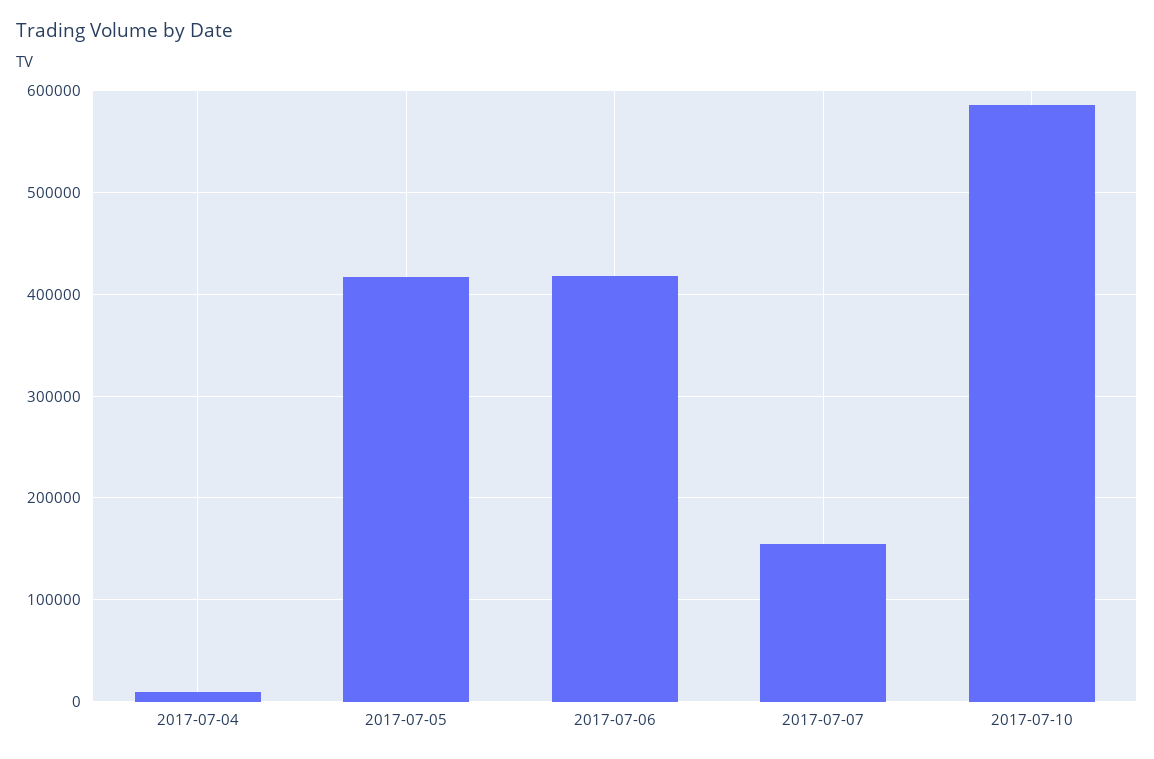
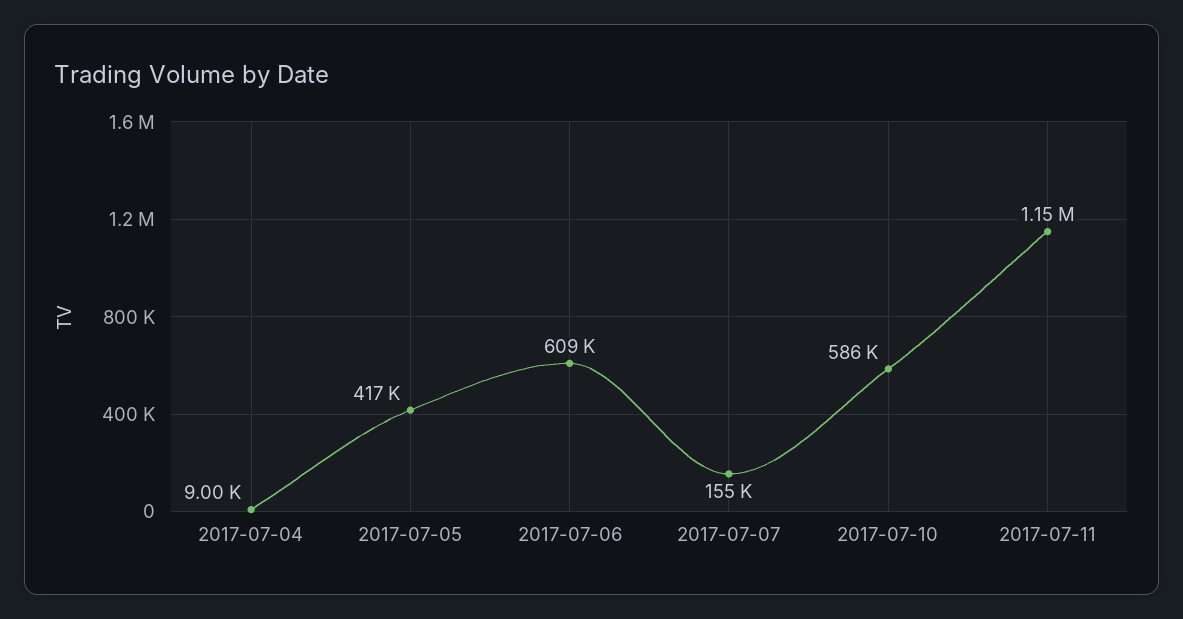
2017-07-06: 420000 -> 609000
2017-07-11: none -> 1150000

